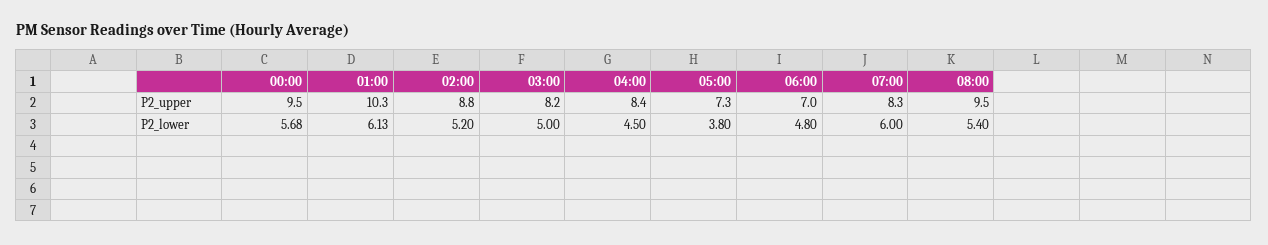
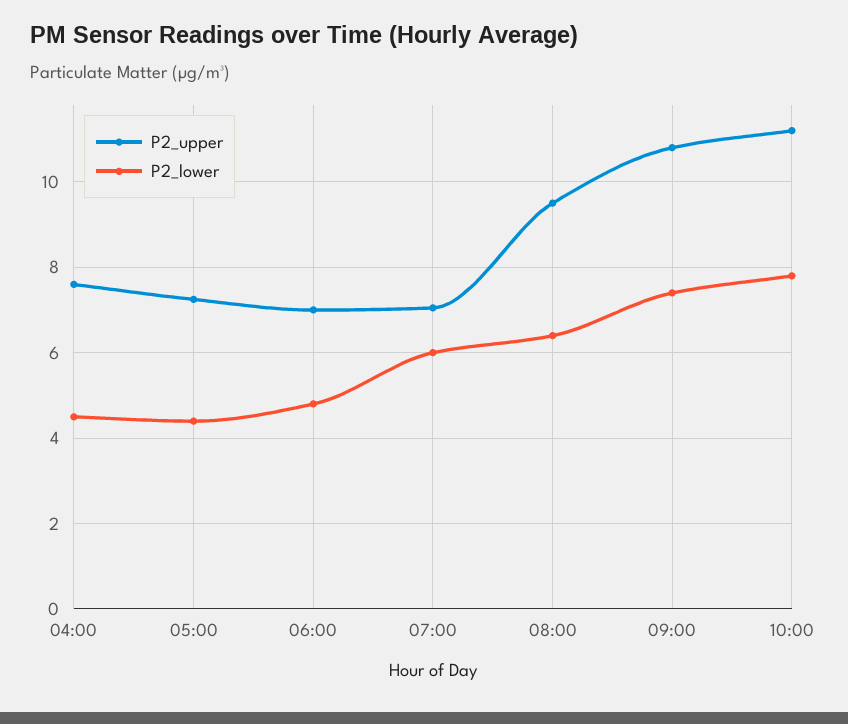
P2_upper, 00:00: 9.5 -> none
P2_upper, 01:00: 10.3 -> none
P2_upper, 02:00: 8.8 -> none
P2_upper, 03:00: 8.2 -> none
P2_upper, 04:00: 8.4 -> 7.6
P2_upper, 07:00: 8.3 -> 7
P2_lower, 00:00: 5.68 -> none
P2_lower, 01:00: 6.13 -> none
P2_lower, 02:00: 5.2 -> none
P2_lower, 03:00: 5 -> none
P2_lower, 05:00: 3.8 -> 4.4
P2_lower, 08:00: 5.4 -> 6.4
P2_upper, 09:00: none -> 10.8
P2_lower, 09:00: none -> 7.4
P2_upper, 10:00: none -> 11.2
P2_lower, 10:00: none -> 7.8

